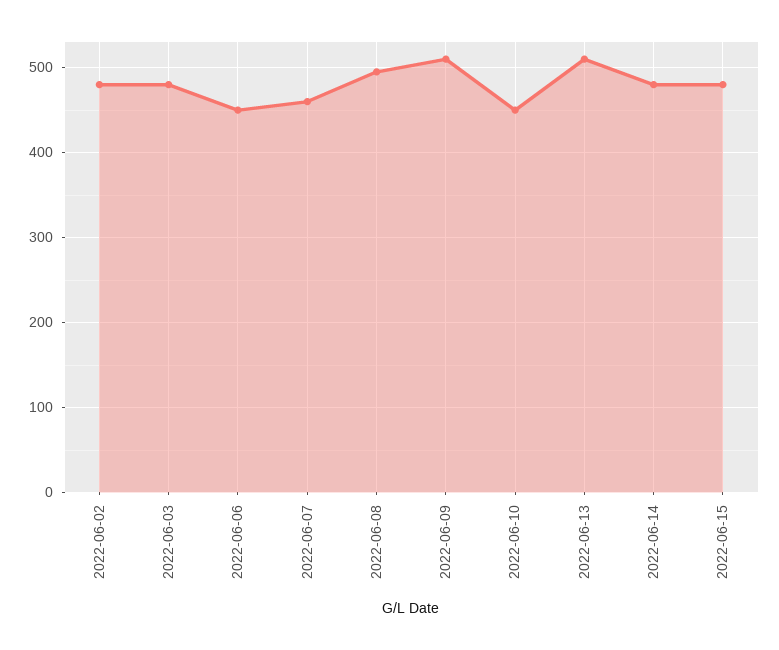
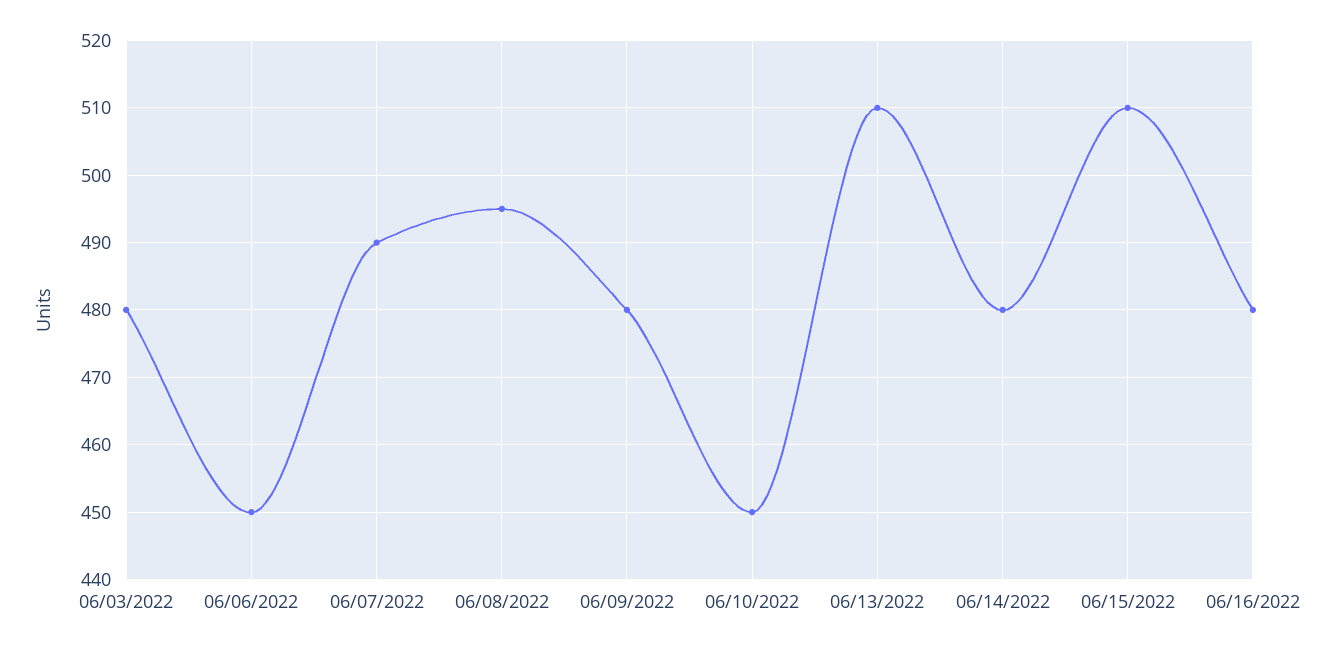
2022-06-02: 480 -> none
2022-06-07: 460 -> 490
2022-06-09: 510 -> 480
2022-06-15: 480 -> 510
06/16/2022: none -> 480

